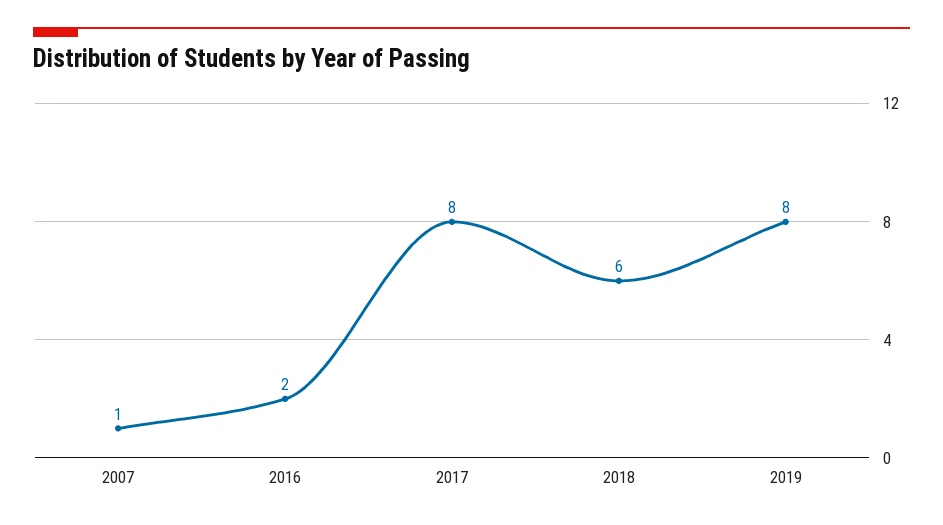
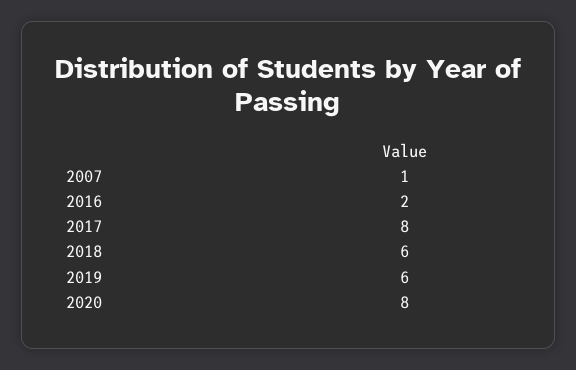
2019: 8 -> 6
2020: none -> 8

